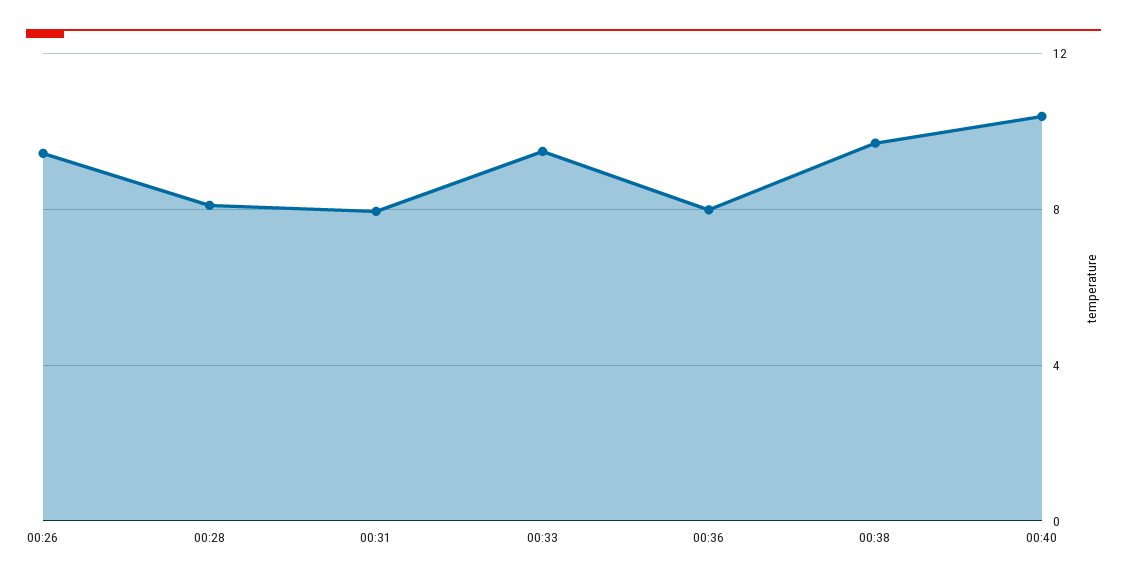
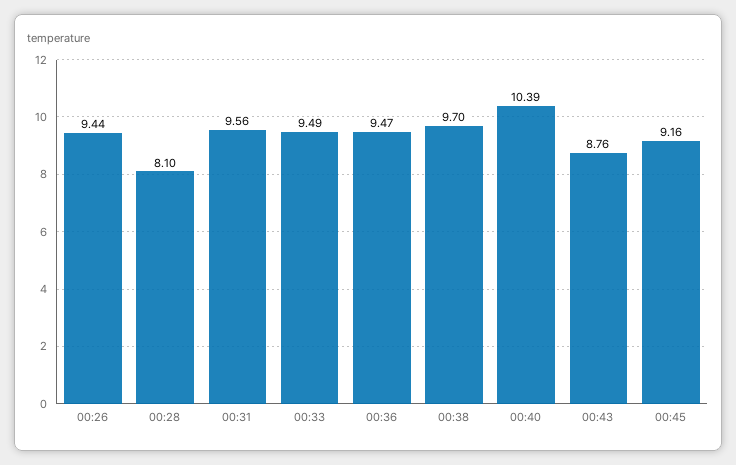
00:31: 8 -> 9.56
00:36: 8 -> 9.47
00:43: none -> 8.76
00:45: none -> 9.16

